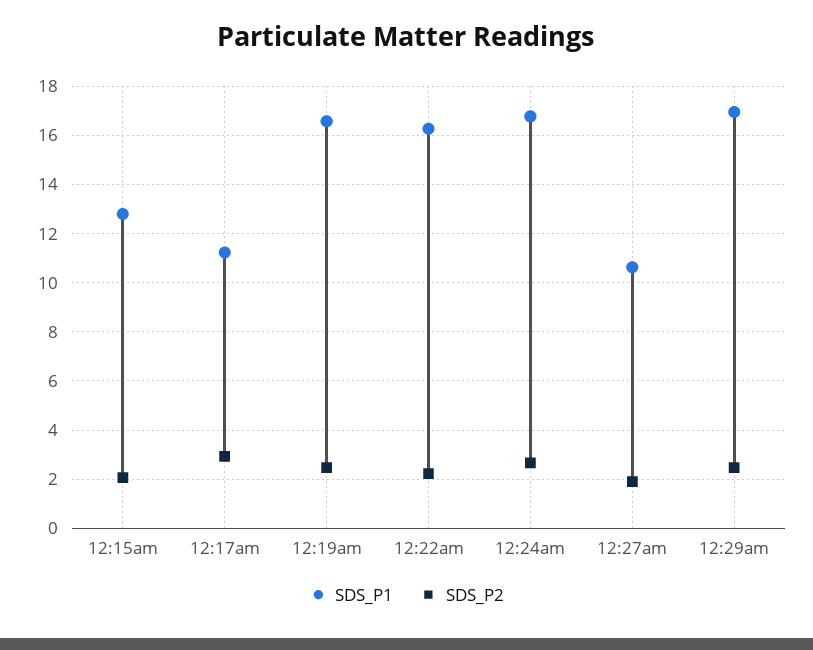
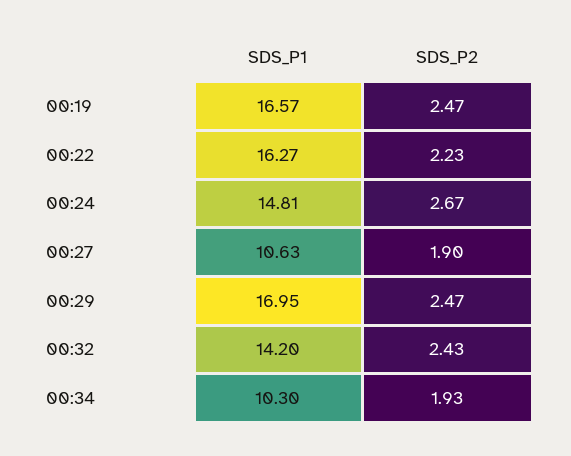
SDS_P1, 12:15am: 12.75 -> none
SDS_P2, 12:15am: 2 -> none
SDS_P1, 12:17am: 11.25 -> none
SDS_P2, 12:17am: 3 -> none
SDS_P1, 12:24am: 16.75 -> 14.81
SDS_P1, 00:32: none -> 14.2
SDS_P2, 00:32: none -> 2.43
SDS_P1, 00:34: none -> 10.3
SDS_P2, 00:34: none -> 1.93

